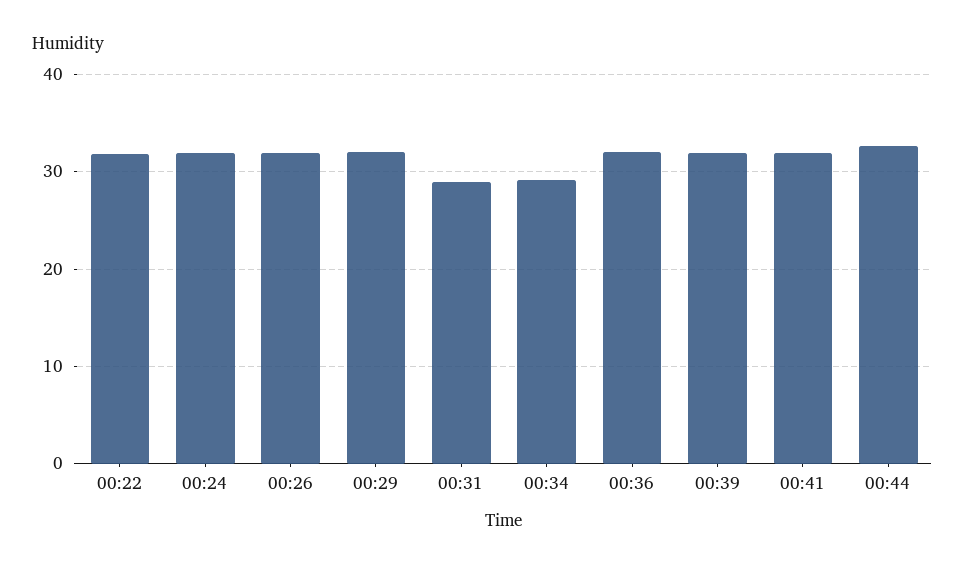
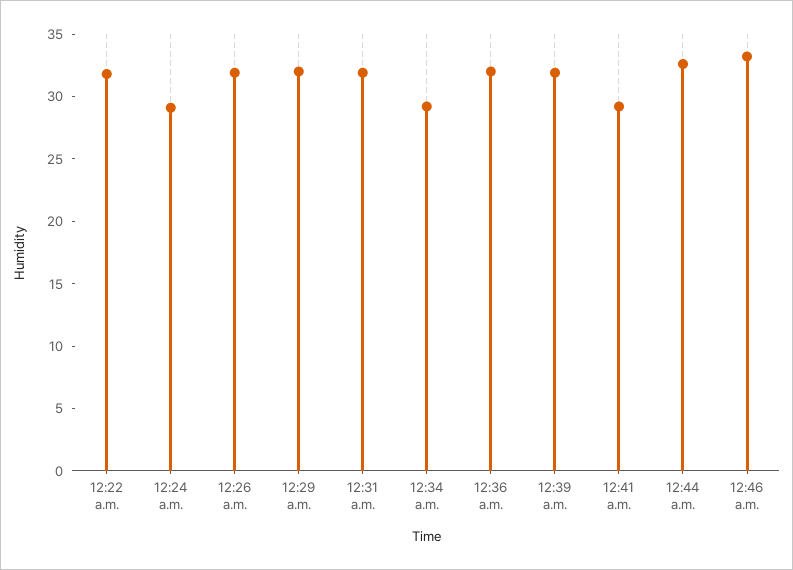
00:24: 32 -> 29
00:31: 29 -> 32
00:41: 32 -> 29
12:46 a.m.: none -> 33

